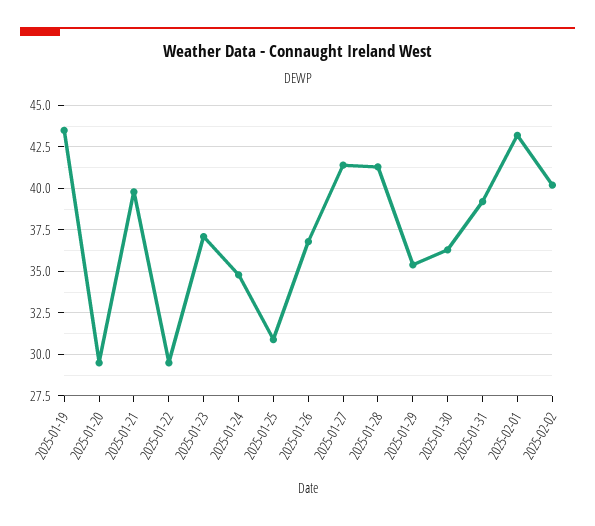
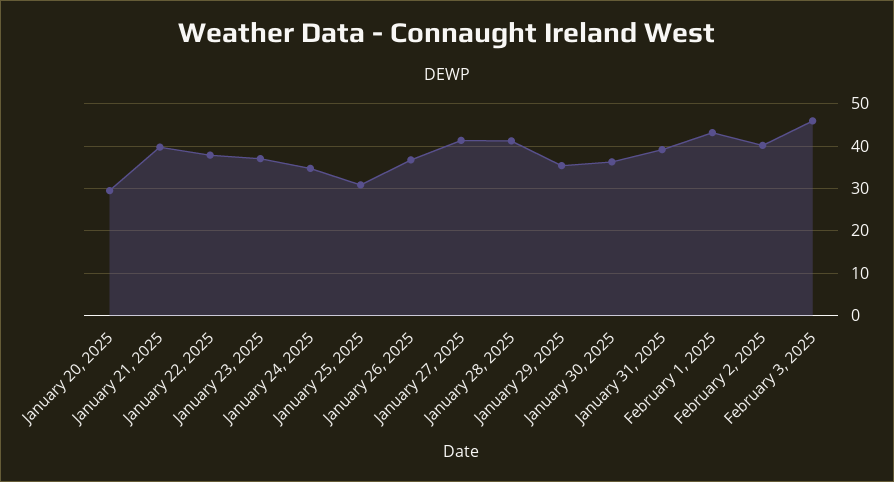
2025-01-19: 43.5 -> none
2025-01-22: 29.5 -> 38
February 3, 2025: none -> 46

